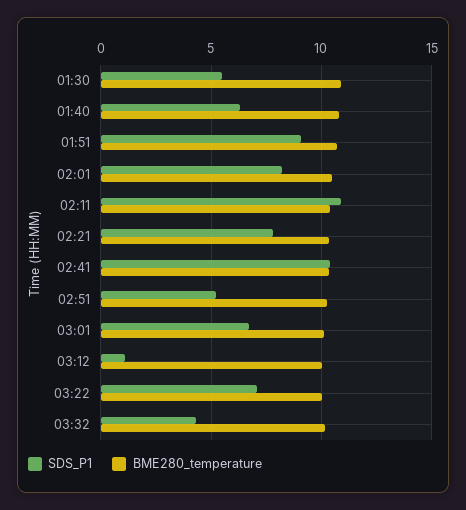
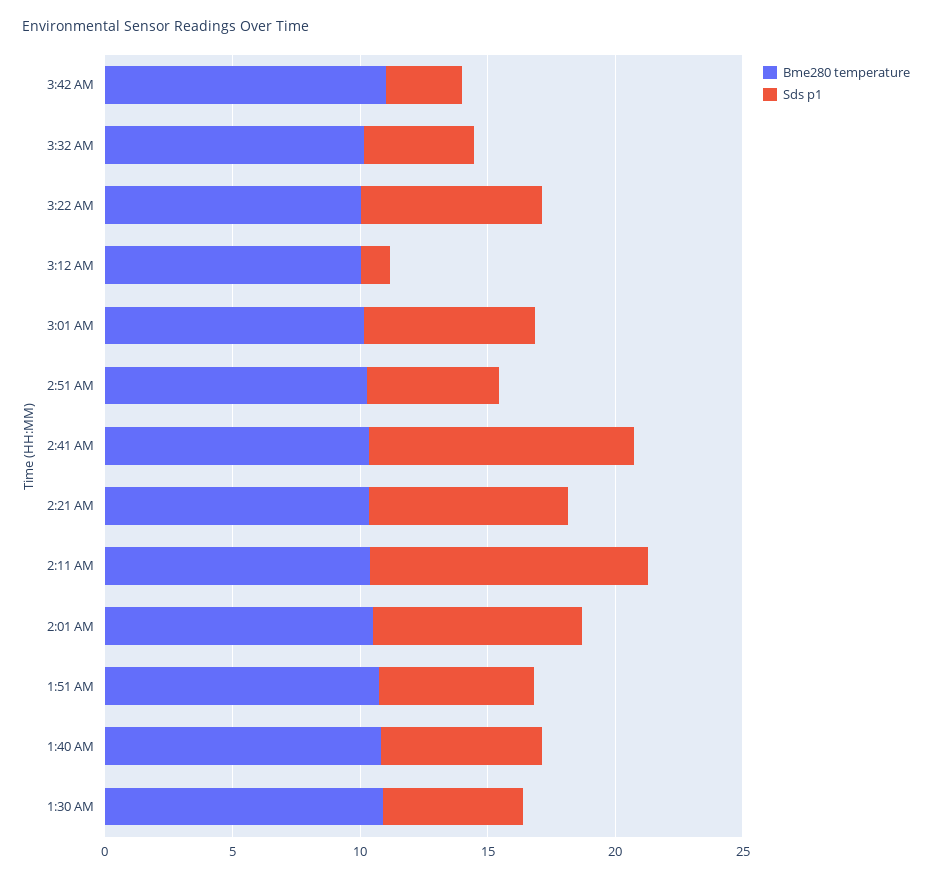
SDS_P1, 01:51: 9 -> 6
BME280_temperature, 3:42 AM: none -> 11
SDS_P1, 3:42 AM: none -> 3

